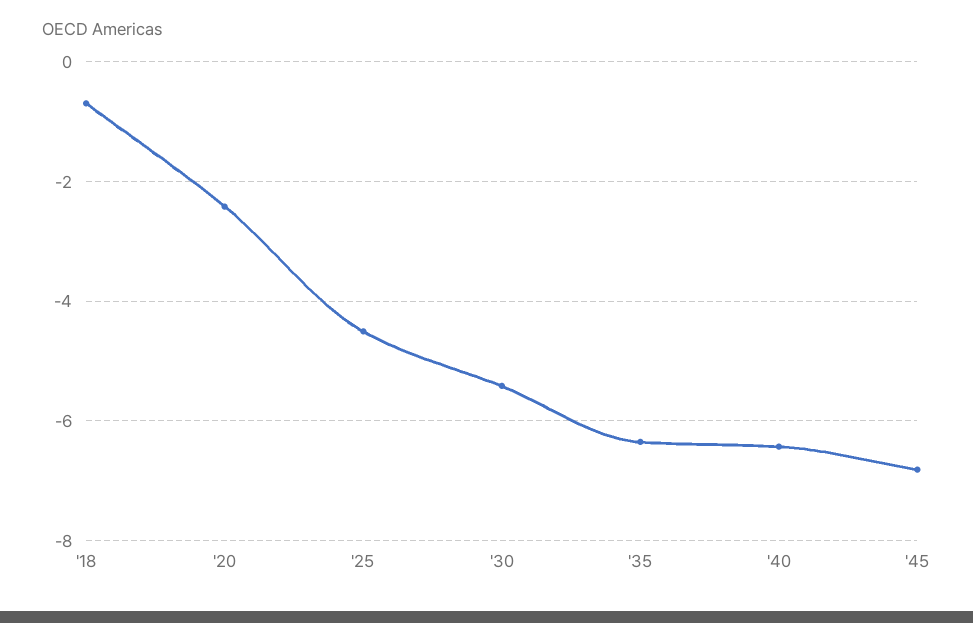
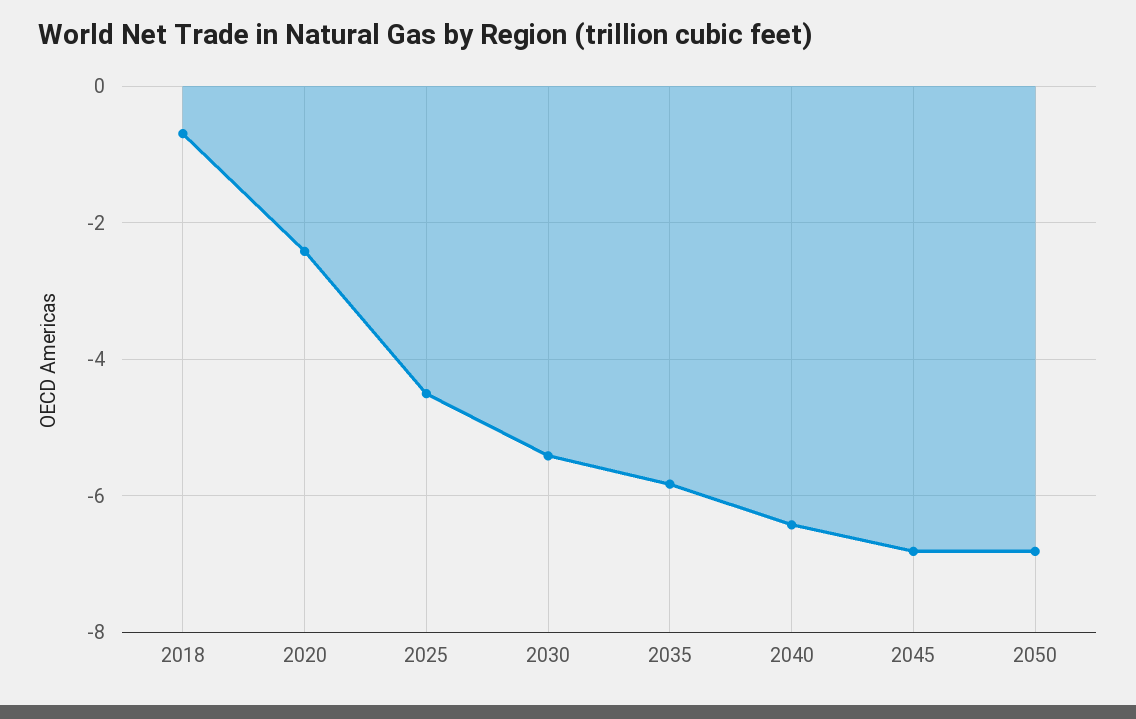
'35: -6.4 -> -5.8
2050: none -> -6.8

